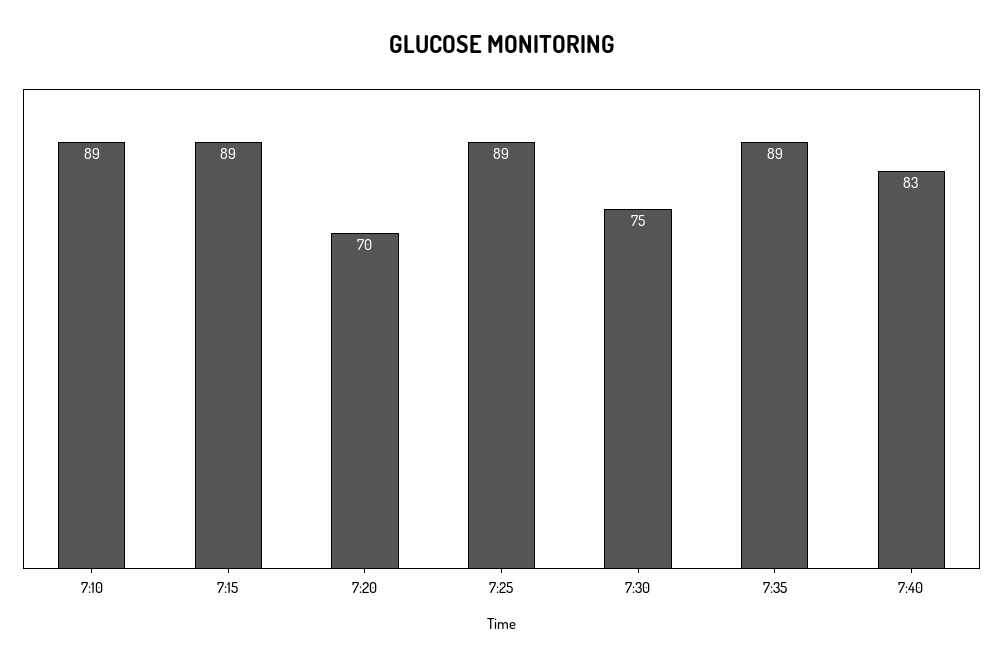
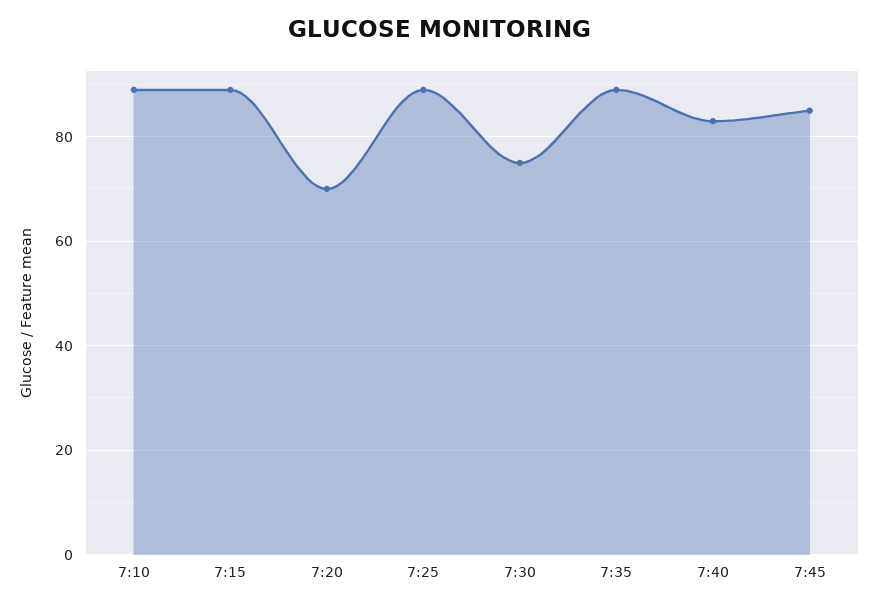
7:45: none -> 85

